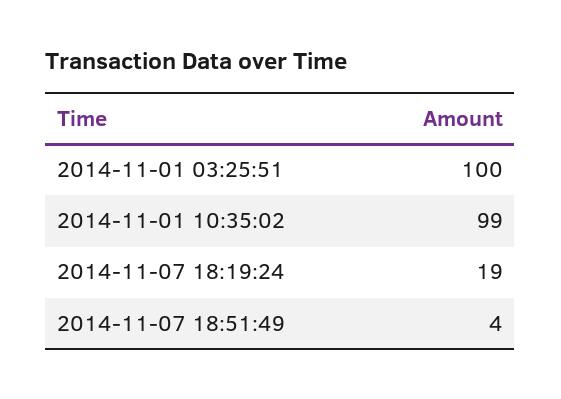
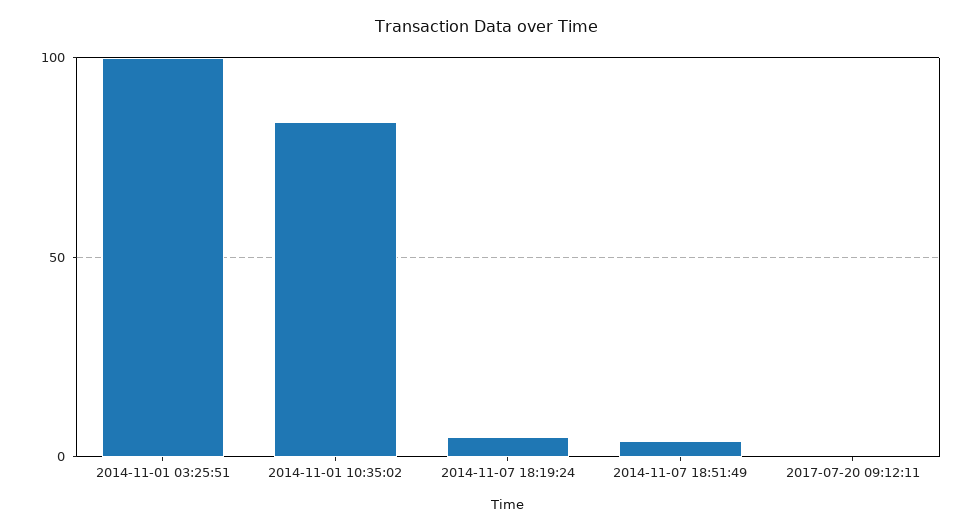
2014-11-01 10:35:02: 99 -> 85
2014-11-07 18:19:24: 19 -> 5
2017-07-20 09:12:11: none -> 0

